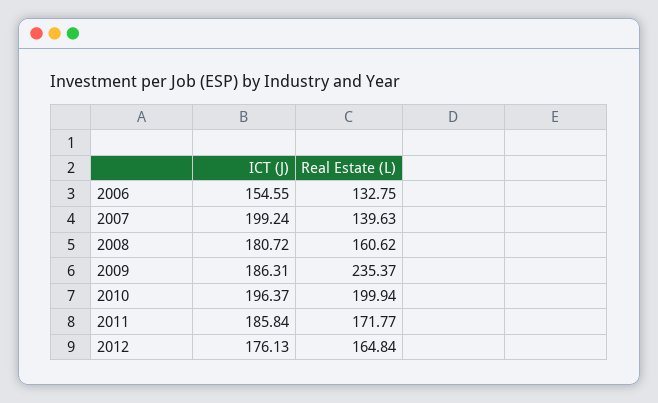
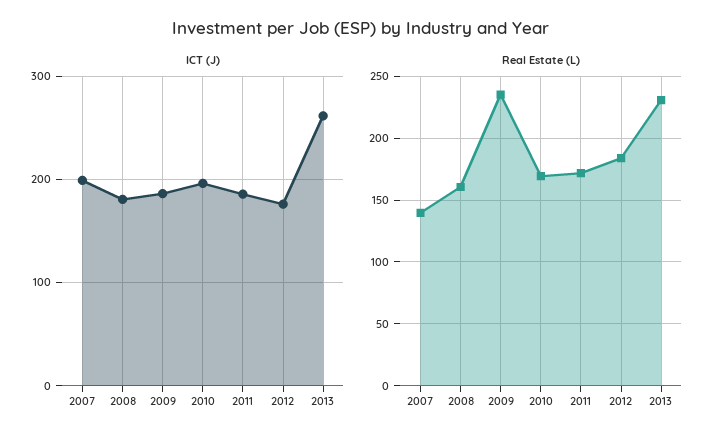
ICT (J), 2006: 154.55 -> none
Real Estate (L), 2006: 132.75 -> none
Real Estate (L), 2010: 199.94 -> 170
Real Estate (L), 2012: 164.84 -> 185
ICT (J), 2013: none -> 260
Real Estate (L), 2013: none -> 230

